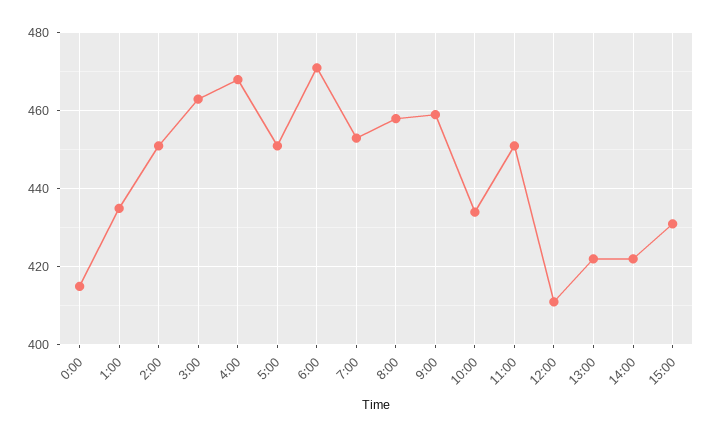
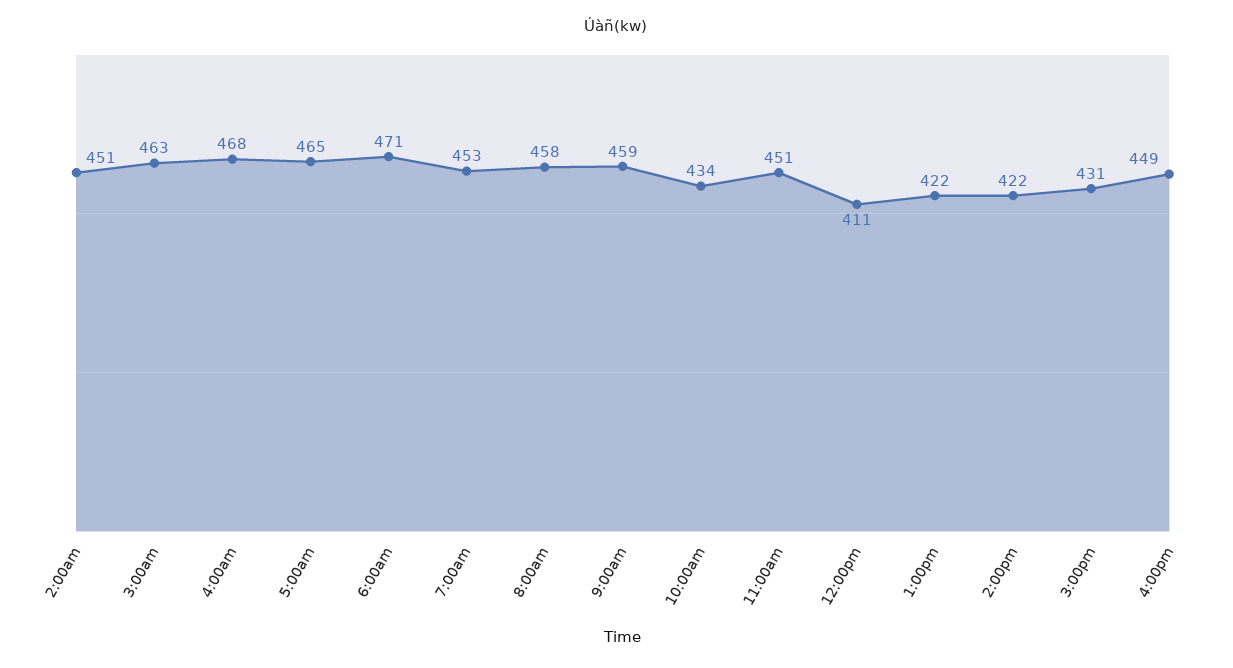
0:00: 415 -> none
1:00: 435 -> none
5:00: 450 -> 465
4:00pm: none -> 449

